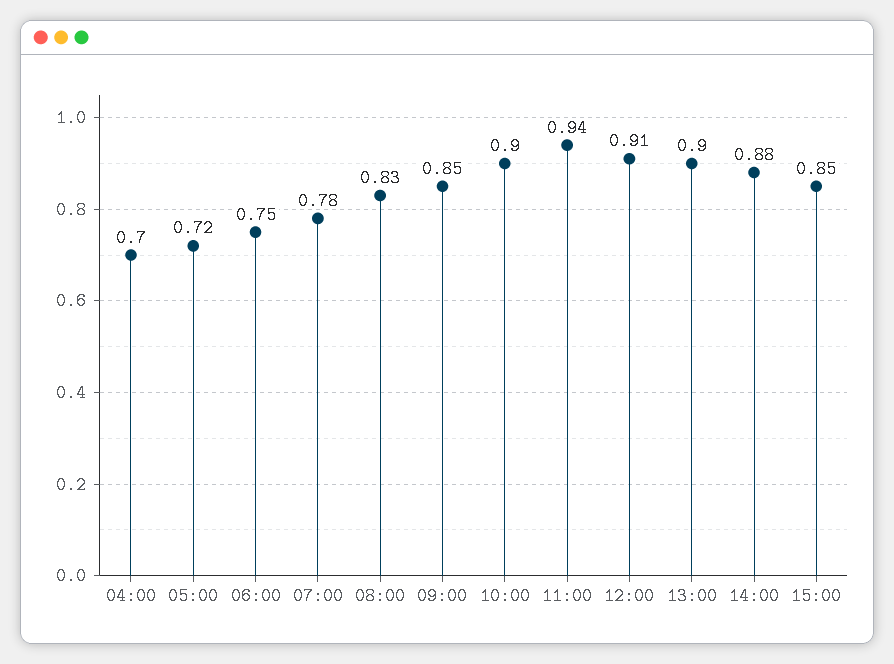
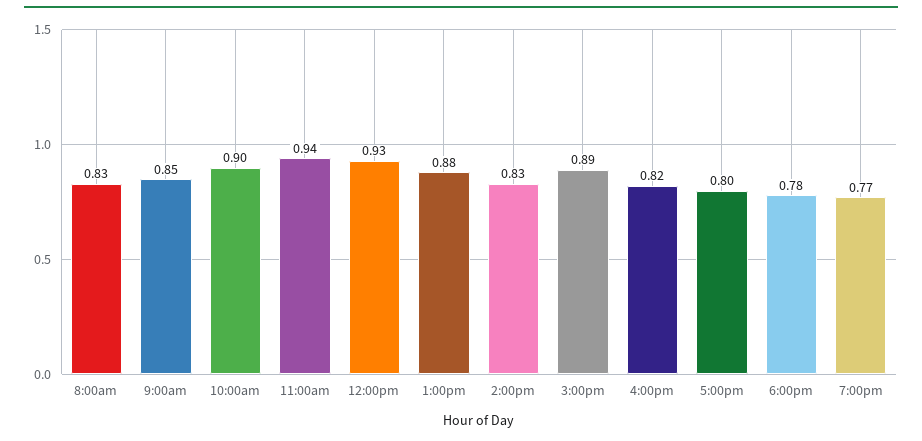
04:00: 0.7 -> none
05:00: 0.72 -> none
06:00: 0.75 -> none
07:00: 0.78 -> none
12:00: 0.91 -> 0.93
13:00: 0.9 -> 0.88
14:00: 0.88 -> 0.83
15:00: 0.85 -> 0.89
4:00pm: none -> 0.82
5:00pm: none -> 0.8
6:00pm: none -> 0.78
7:00pm: none -> 0.77

